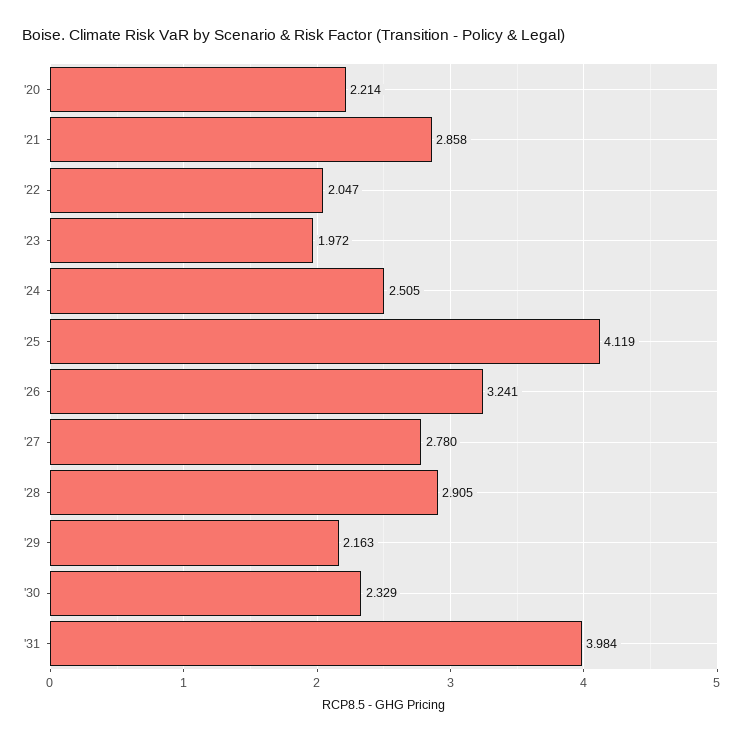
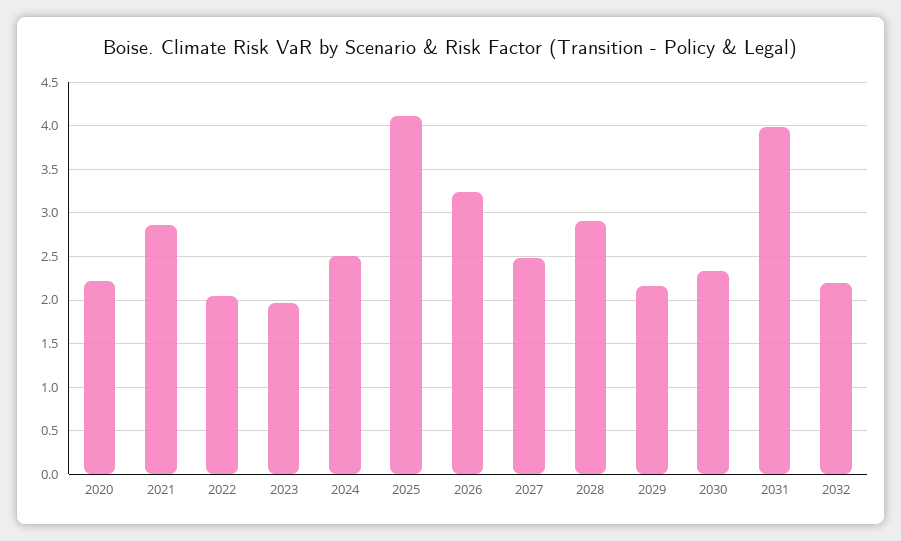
'27: 2.78 -> 2.5
2032: none -> 2.2

